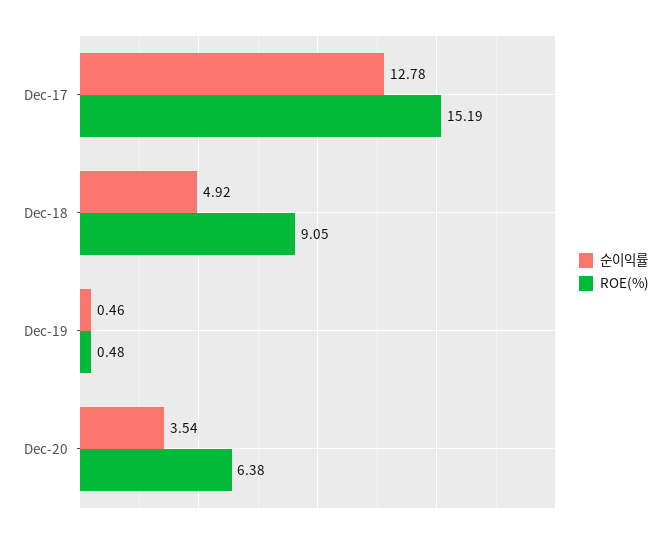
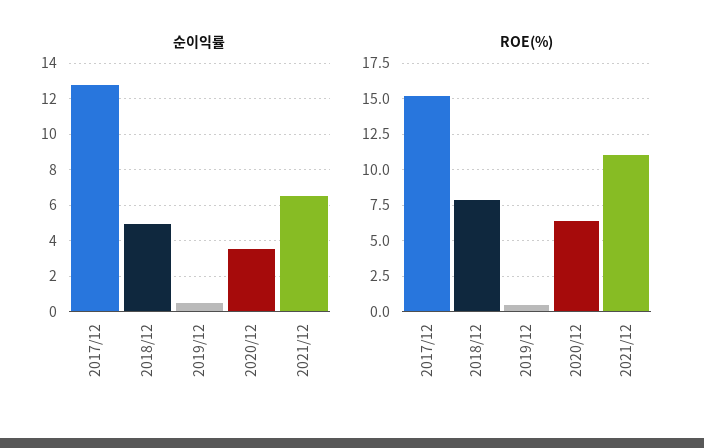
ROE(%), Dec-18: 9.05 -> 8
순이익률, 2021/12: none -> 6.5
ROE(%), 2021/12: none -> 11

